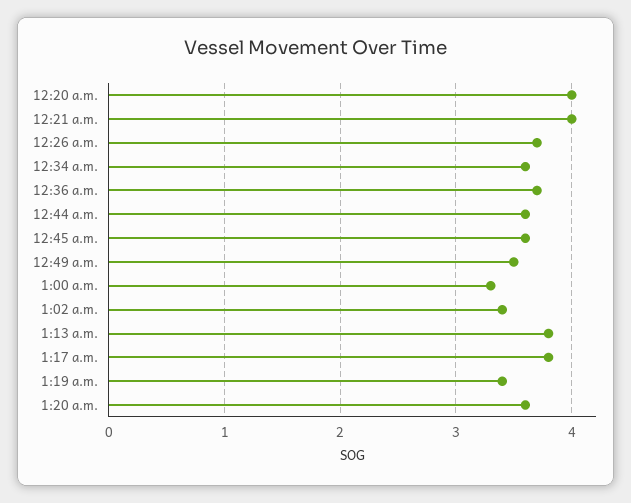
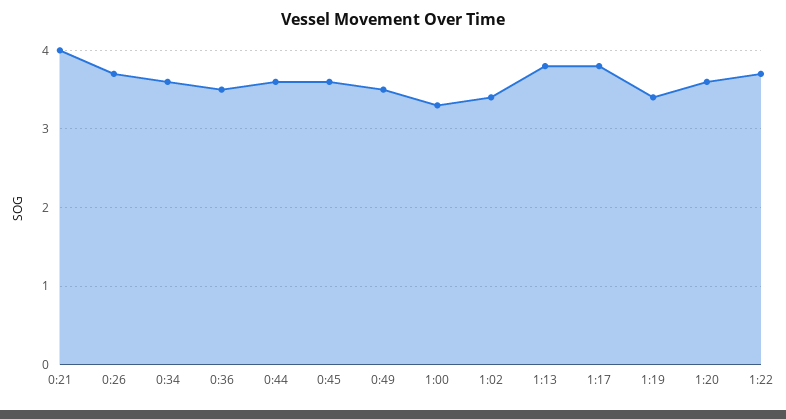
12:20 a.m.: 4 -> none
12:36 a.m.: 3.7 -> 3.5
1:22: none -> 3.7

